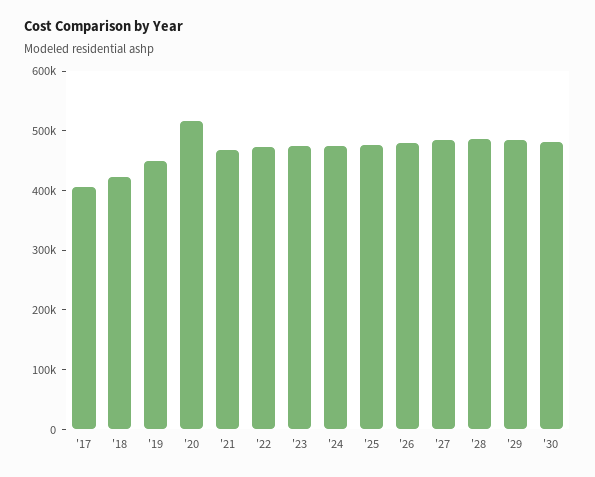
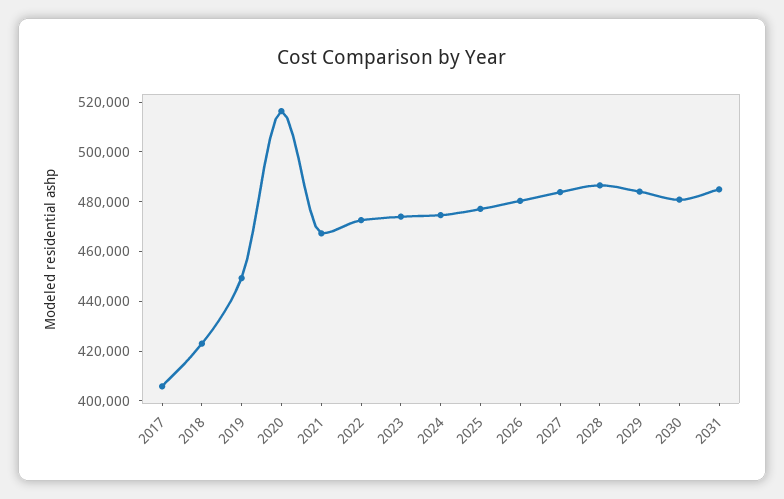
2031: none -> 485000

